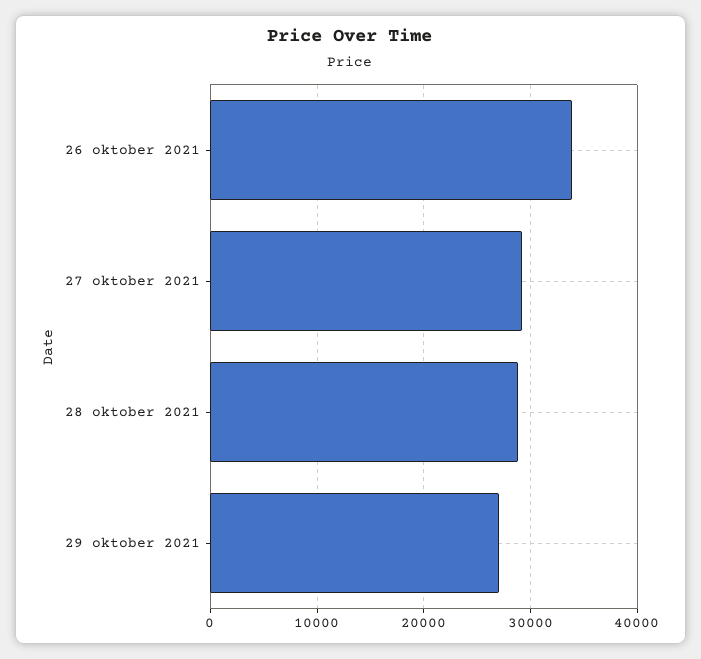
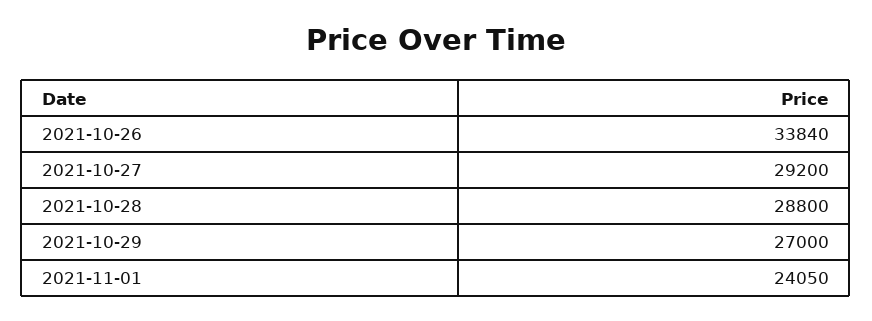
2021-11-01: none -> 24050

